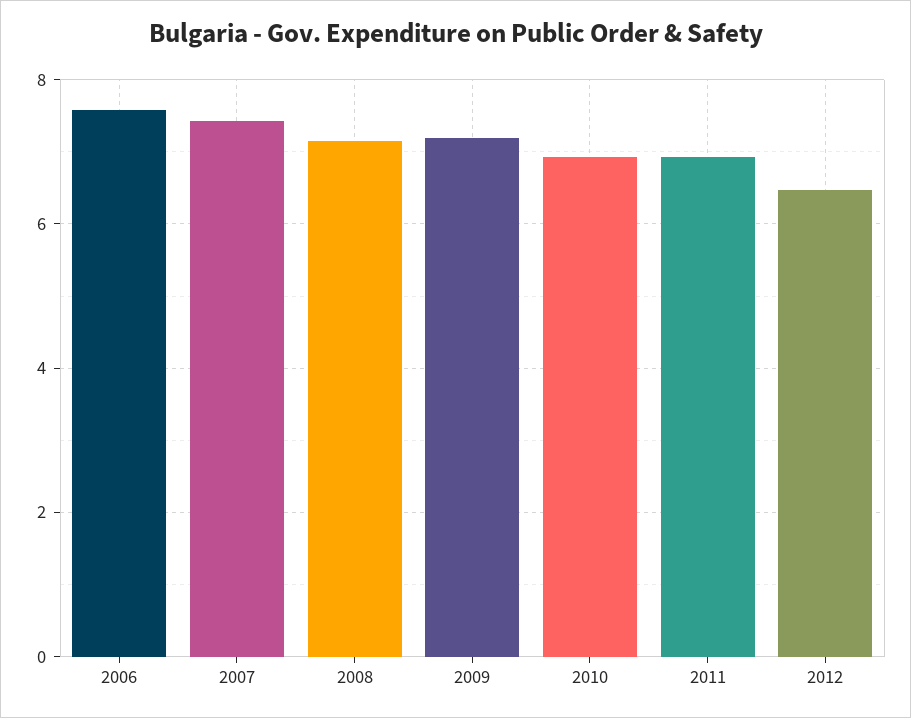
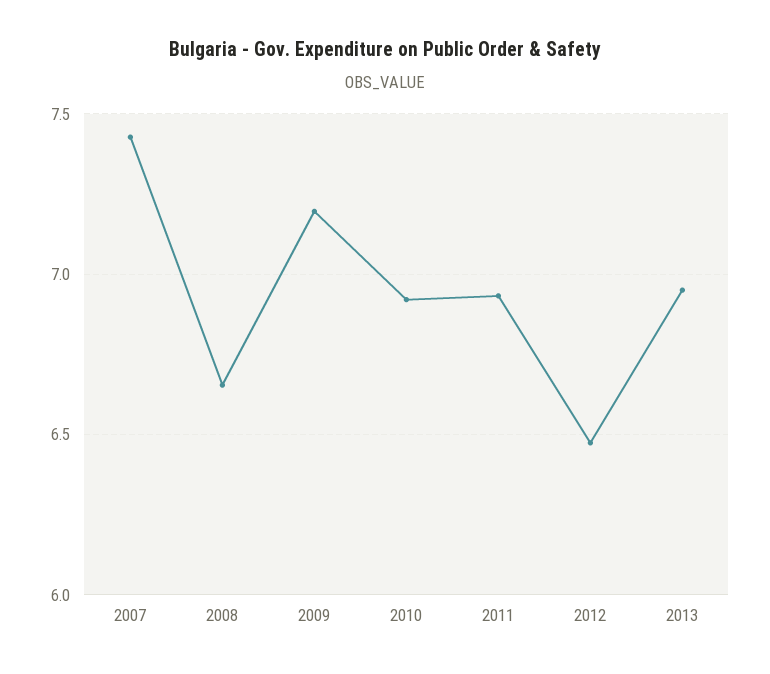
2006: 7.6 -> none
2008: 7.2 -> 6.65
2013: none -> 6.95

